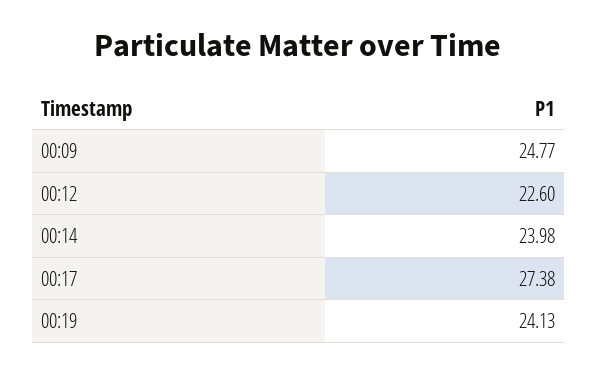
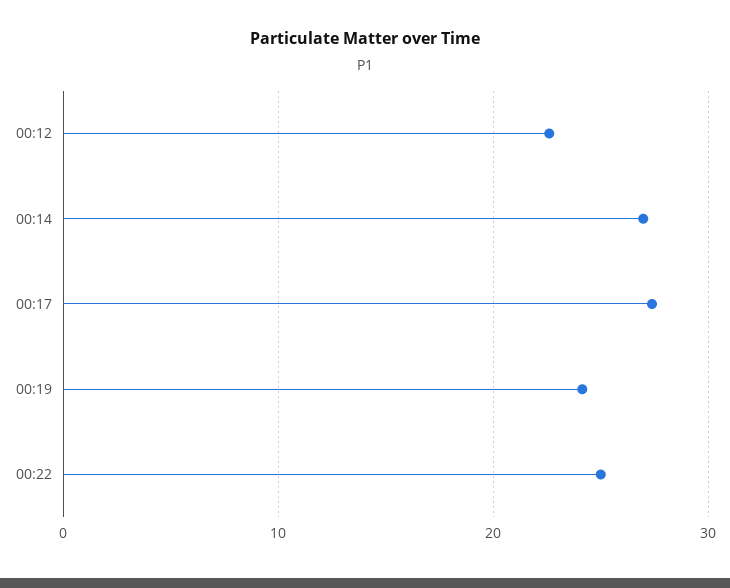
00:09: 24.77 -> none
00:14: 23.98 -> 27
00:22: none -> 25

